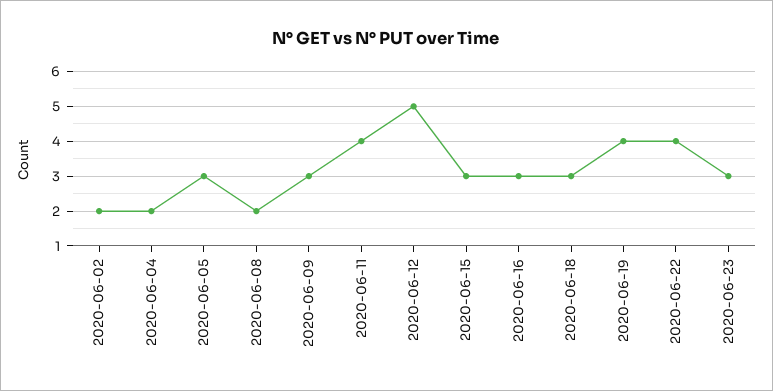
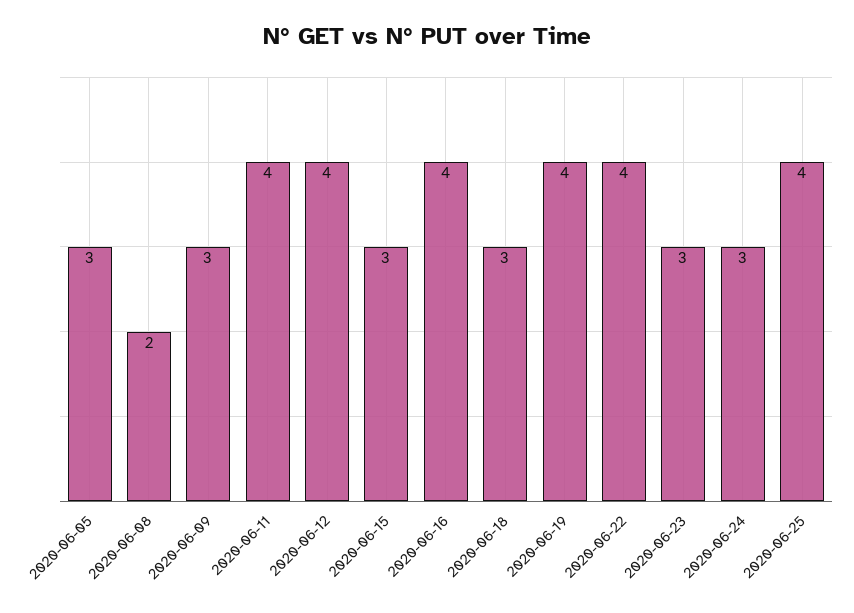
2020-06-02: 2 -> none
2020-06-04: 2 -> none
2020-06-12: 5 -> 4
2020-06-16: 3 -> 4
2020-06-24: none -> 3
2020-06-25: none -> 4

